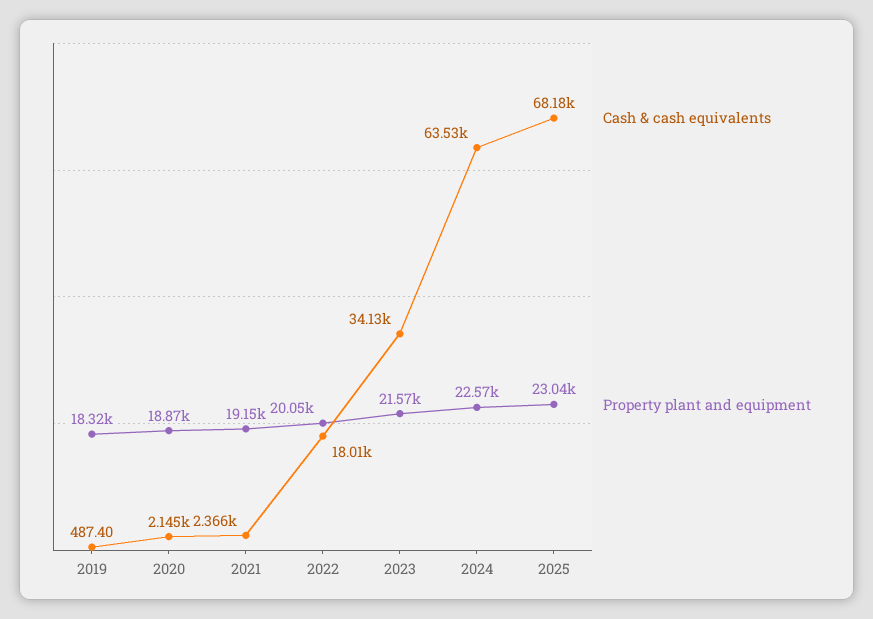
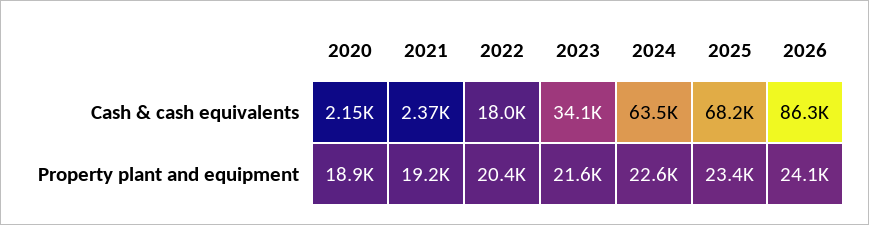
Cash & cash equivalents, 2019: 487.4 -> none
Property plant and equipment, 2019: 18320 -> none
Property plant and equipment, 2022: 20050 -> 20400
Property plant and equipment, 2025: 23040 -> 23400
Cash & cash equivalents, 2026: none -> 86300
Property plant and equipment, 2026: none -> 24100

